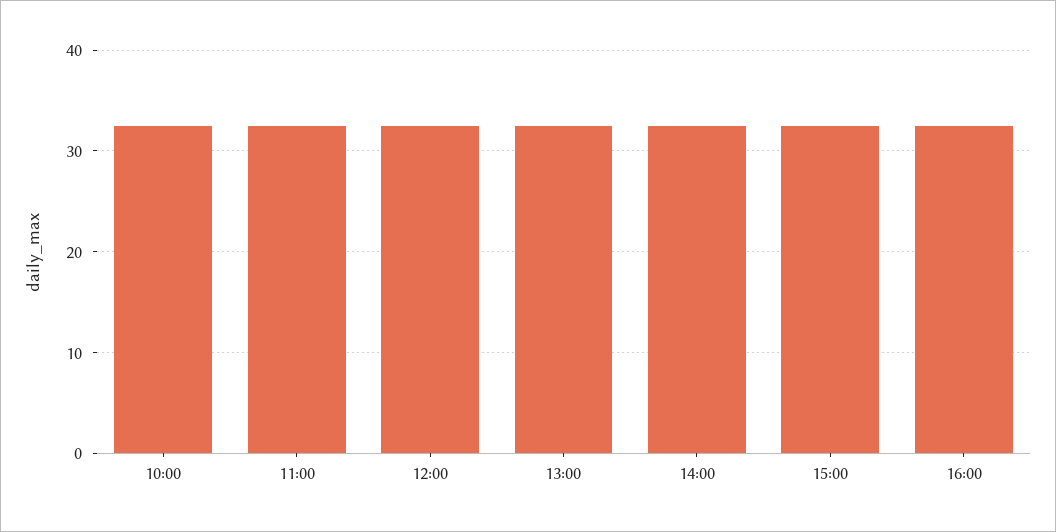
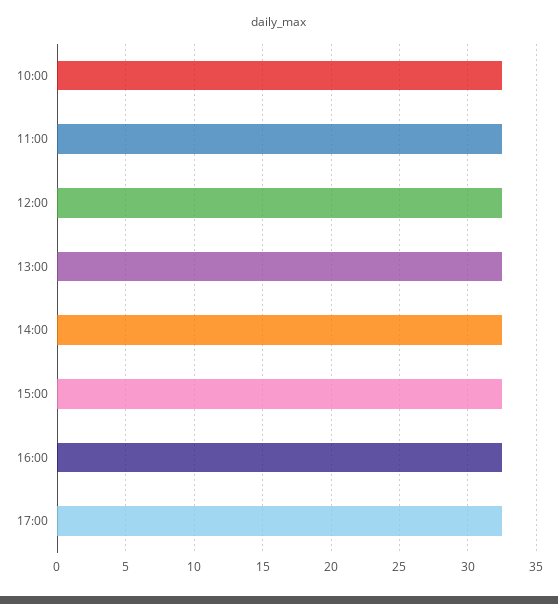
17:00: none -> 32.5

